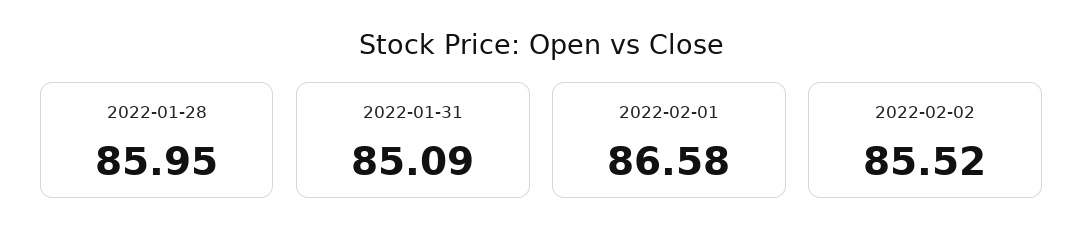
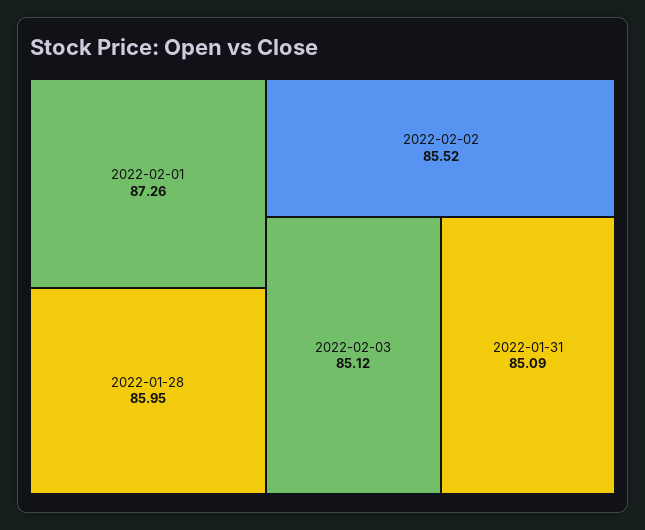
2022-02-01: 86.58 -> 87.26
2022-02-03: none -> 85.12

